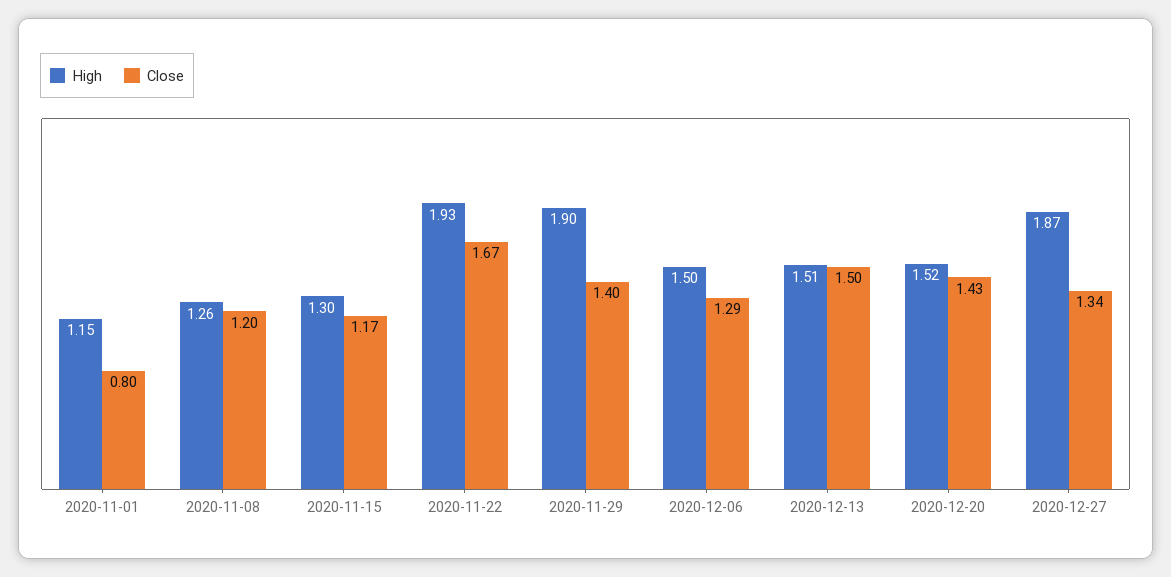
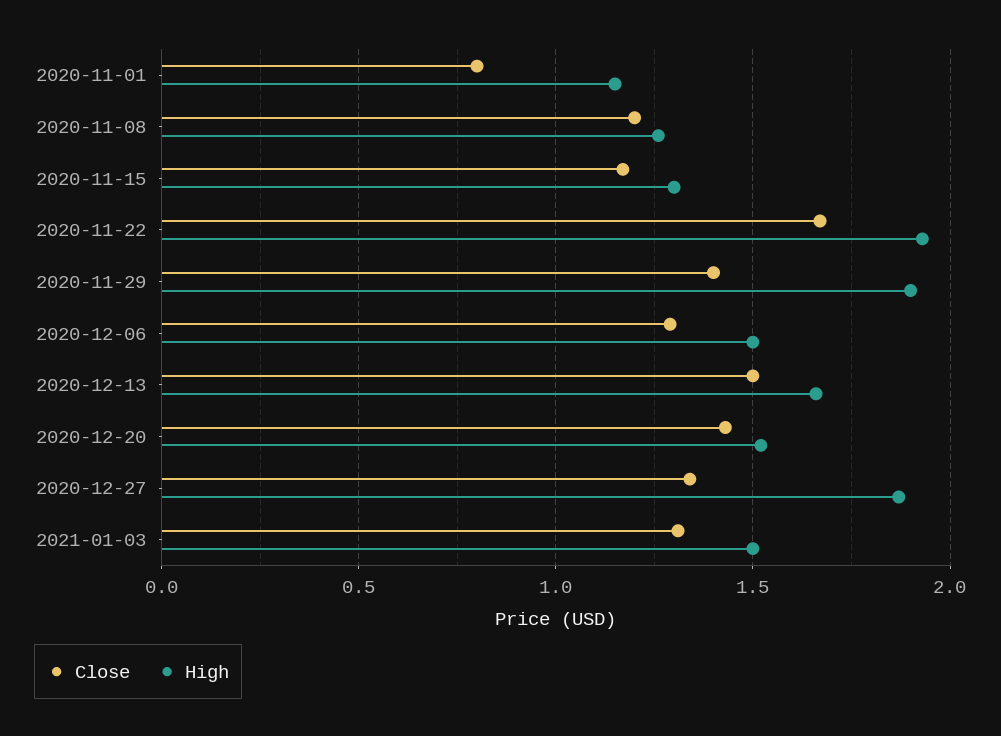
High, 2020-12-13: 1.51 -> 1.65
Close, 2021-01-03: none -> 1.3
High, 2021-01-03: none -> 1.5

